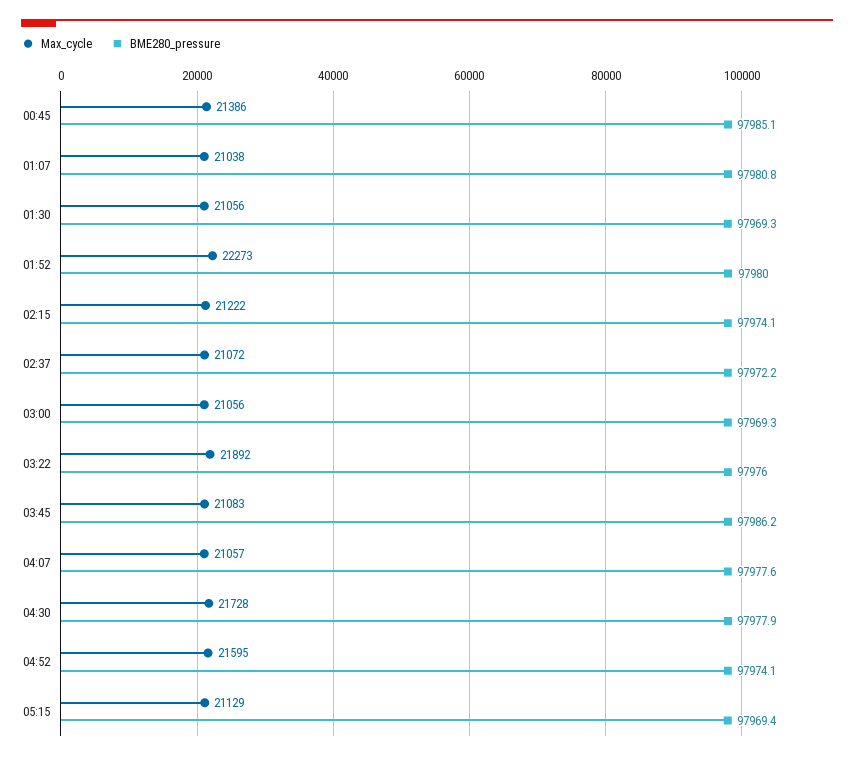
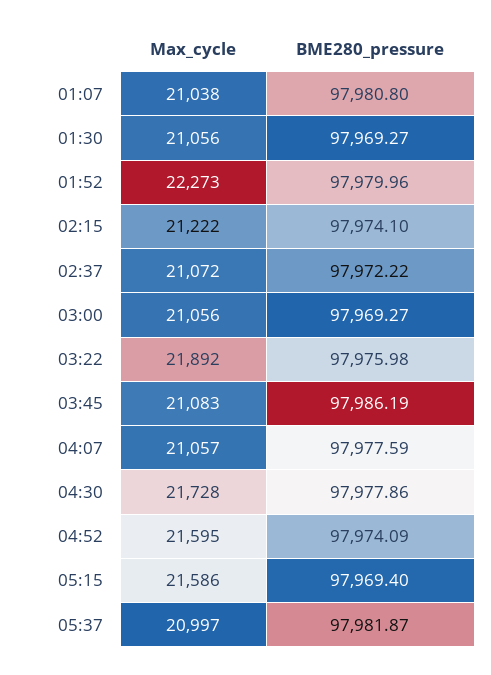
Max_cycle, 00:45: 21386 -> none
BME280_pressure, 00:45: 97985.1 -> none
Max_cycle, 05:15: 21129 -> 21586
Max_cycle, 05:37: none -> 20997
BME280_pressure, 05:37: none -> 97981.87

